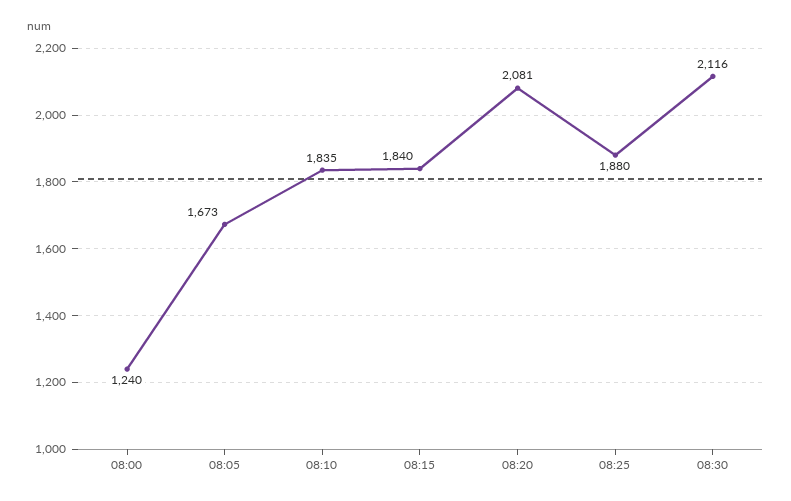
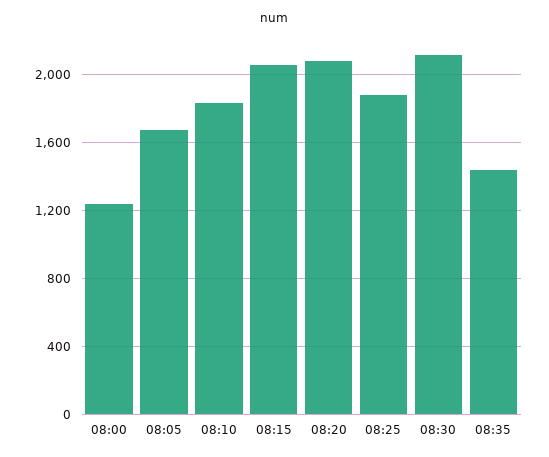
08:15: 1840 -> 2050
08:35: none -> 1450

